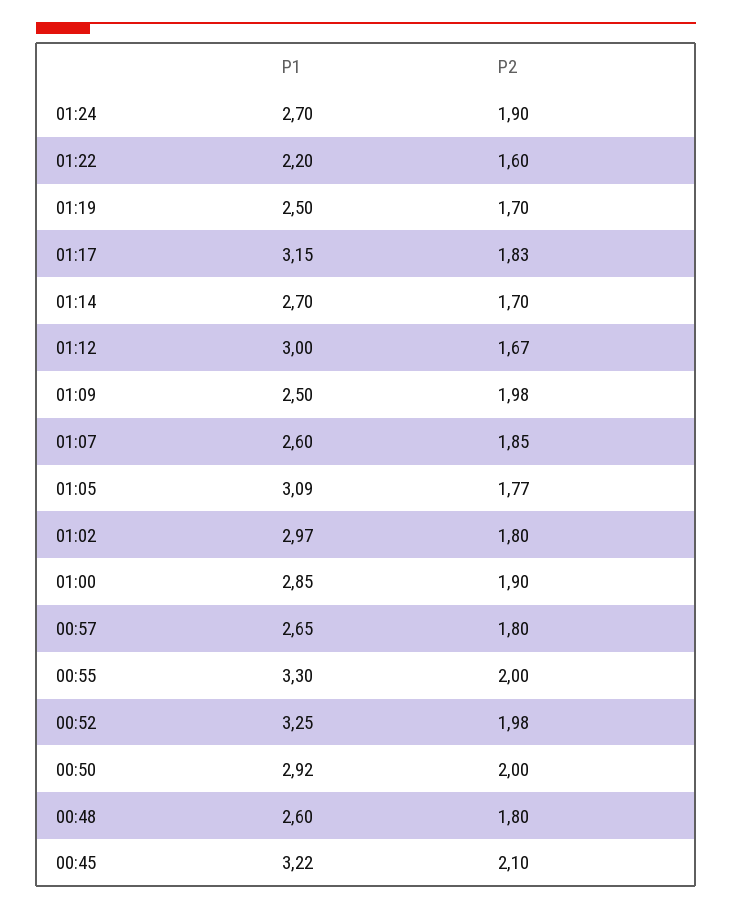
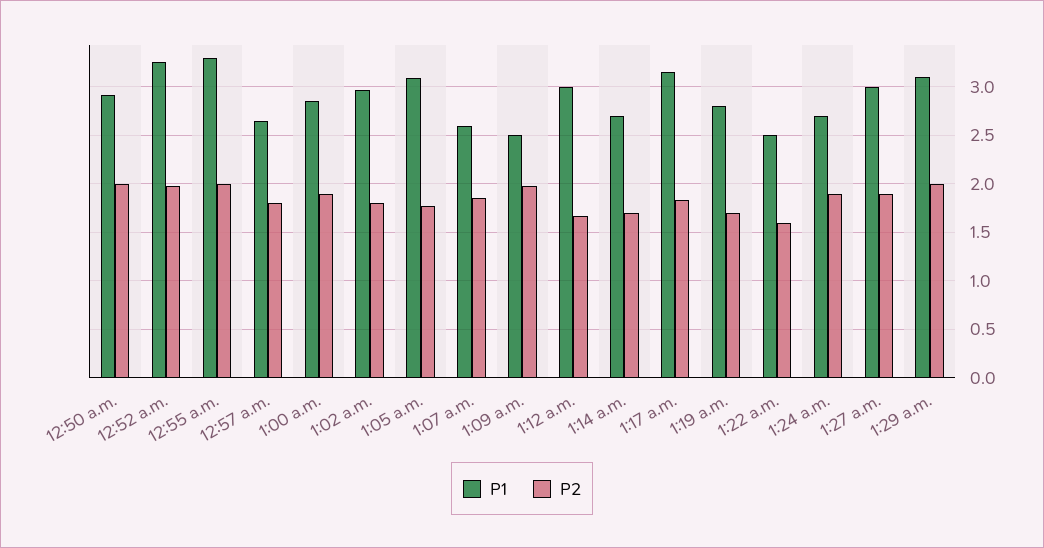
P1, 01:22: 2.2 -> 2.5
P1, 01:19: 2.5 -> 2.8
P1, 00:48: 2.6 -> none
P2, 00:48: 1.8 -> none
P1, 00:45: 3.22 -> none
P2, 00:45: 2.1 -> none
P1, 1:27 a.m.: none -> 3
P2, 1:27 a.m.: none -> 1.9
P1, 1:29 a.m.: none -> 3.1
P2, 1:29 a.m.: none -> 2

